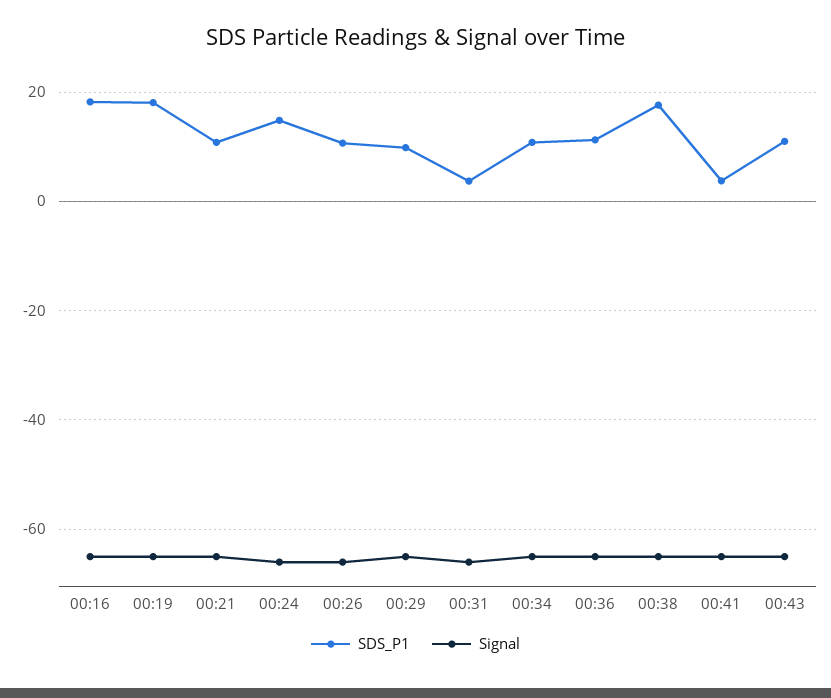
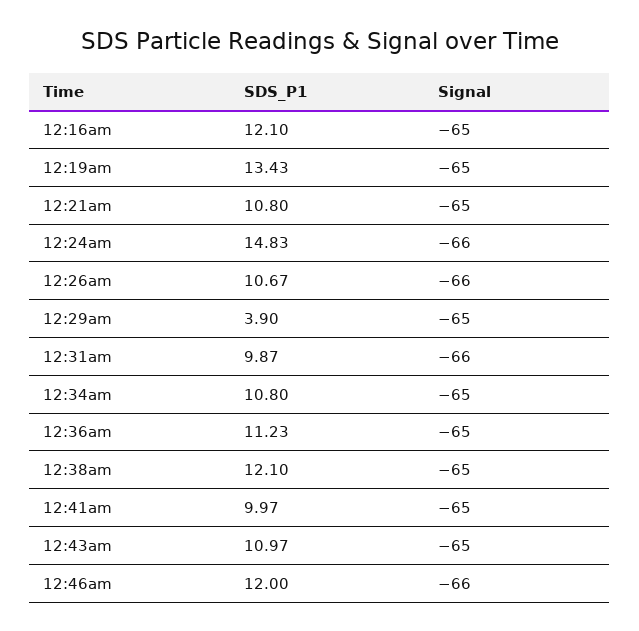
SDS_P1, 00:16: 18 -> 12.1
SDS_P1, 00:19: 18 -> 13.43
SDS_P1, 00:29: 10 -> 3.9
SDS_P1, 00:31: 4 -> 9.87
SDS_P1, 00:38: 18 -> 12.1
SDS_P1, 00:41: 4 -> 9.97
SDS_P1, 12:46am: none -> 12
Signal, 12:46am: none -> -66

